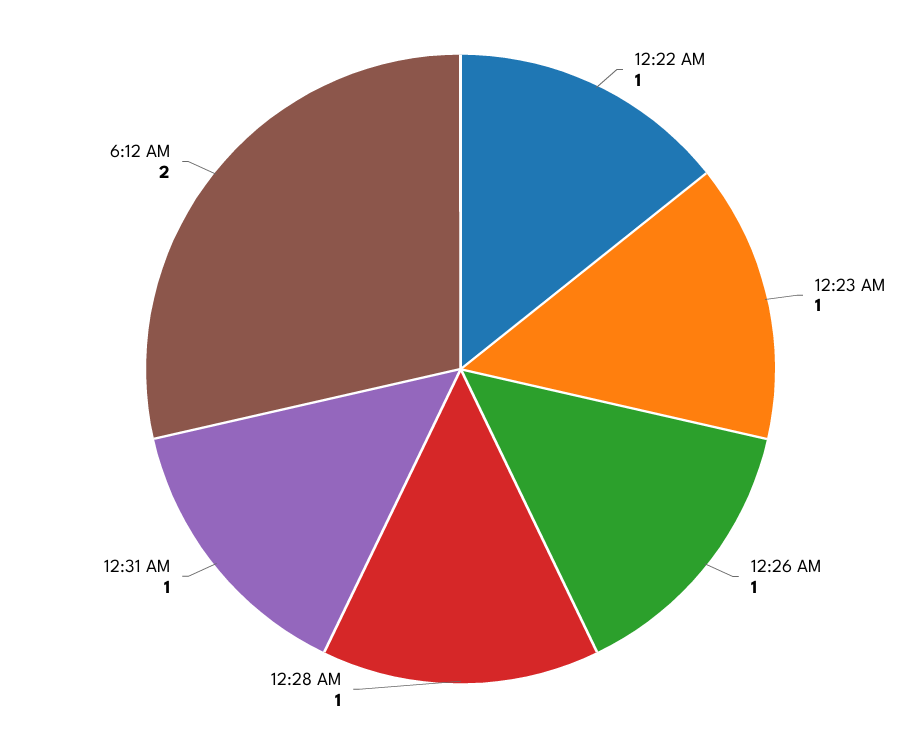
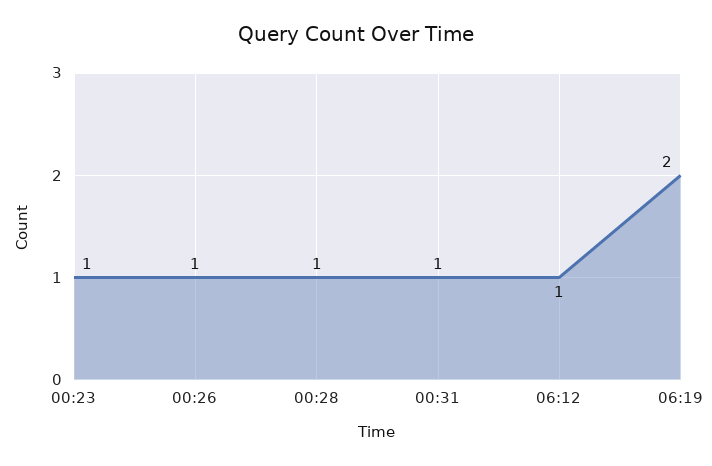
12:22 AM: 1 -> none
6:12 AM: 2 -> 1
06:19: none -> 2

